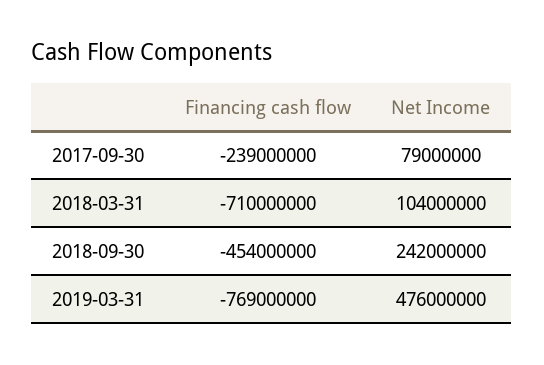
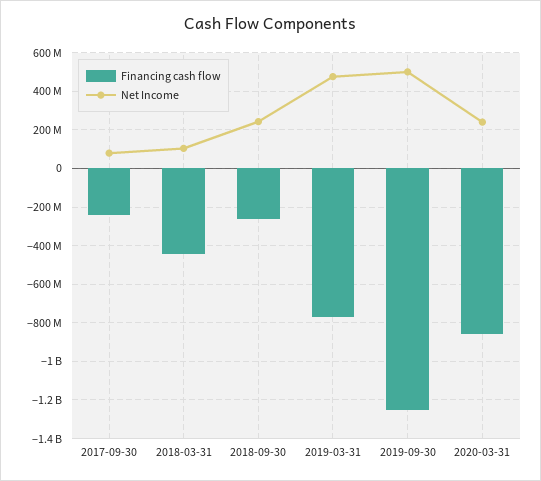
Financing cash flow, 2018-03-31: -710000000 -> -450000000
Financing cash flow, 2018-09-30: -454000000 -> -250000000
Financing cash flow, 2019-09-30: none -> -1250000000
Net Income, 2019-09-30: none -> 500000000
Financing cash flow, 2020-03-31: none -> -850000000
Net Income, 2020-03-31: none -> 250000000

